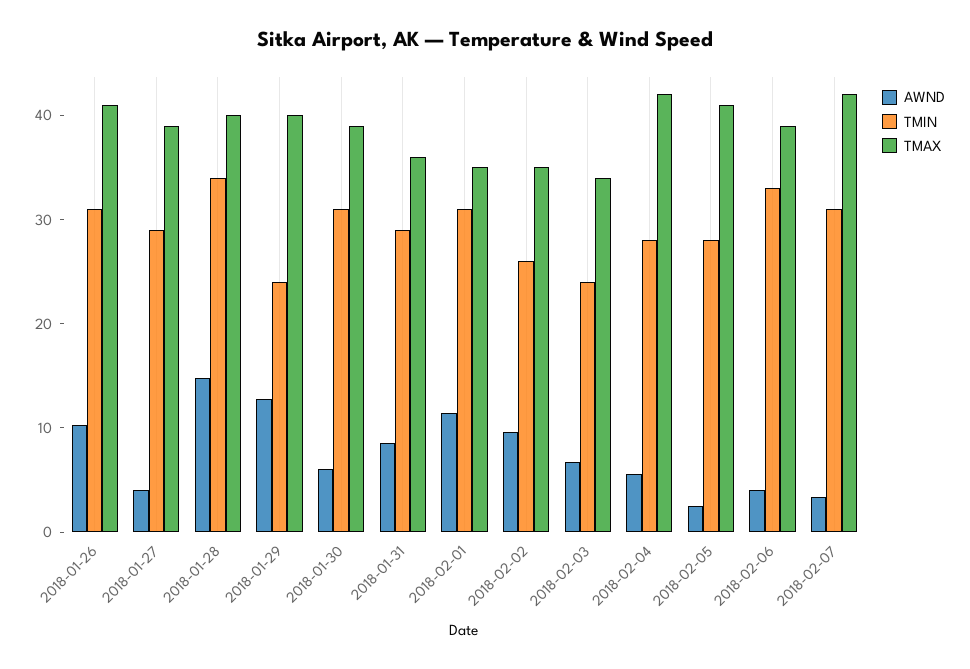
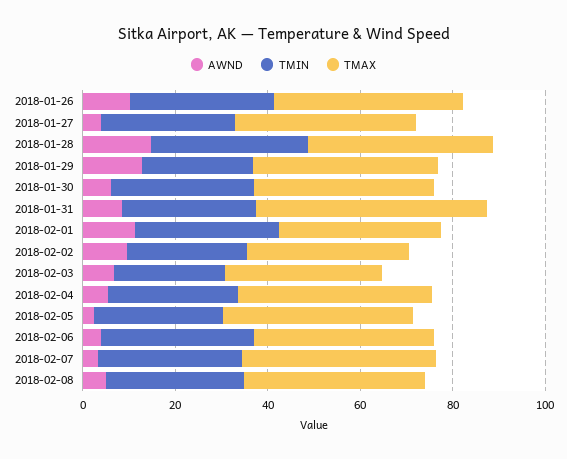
TMAX, 2018-01-31: 36 -> 50
AWND, 2018-02-08: none -> 5
TMIN, 2018-02-08: none -> 30
TMAX, 2018-02-08: none -> 40

